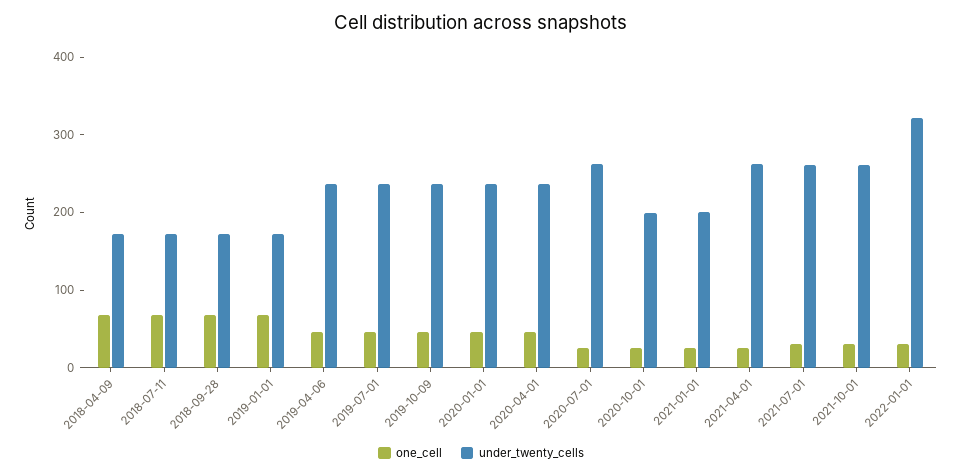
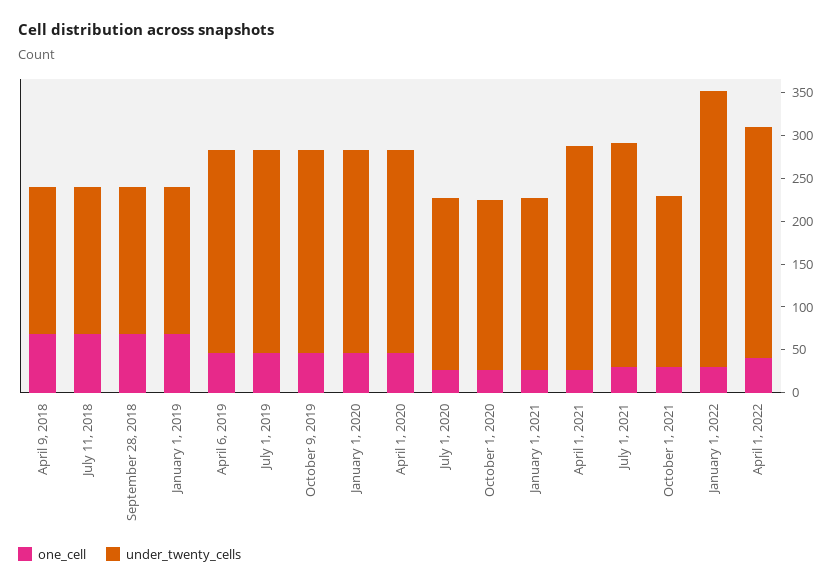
under_twenty_cells, 2020-07-01: 260 -> 200
under_twenty_cells, 2021-10-01: 260 -> 200
one_cell, April 1, 2022: none -> 40
under_twenty_cells, April 1, 2022: none -> 270

